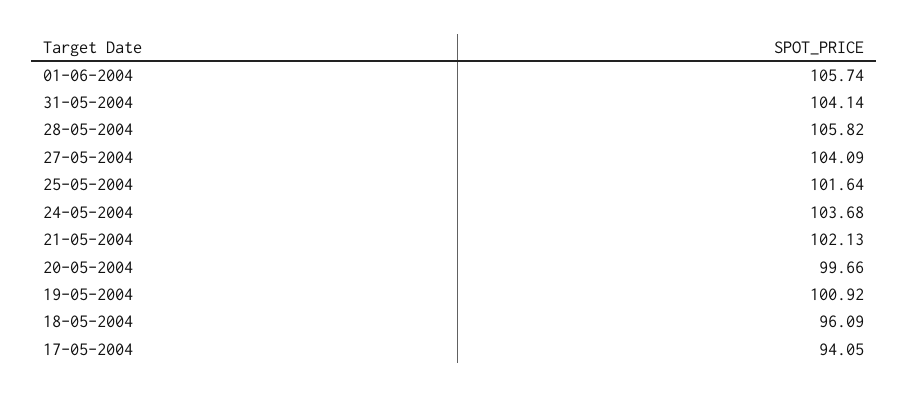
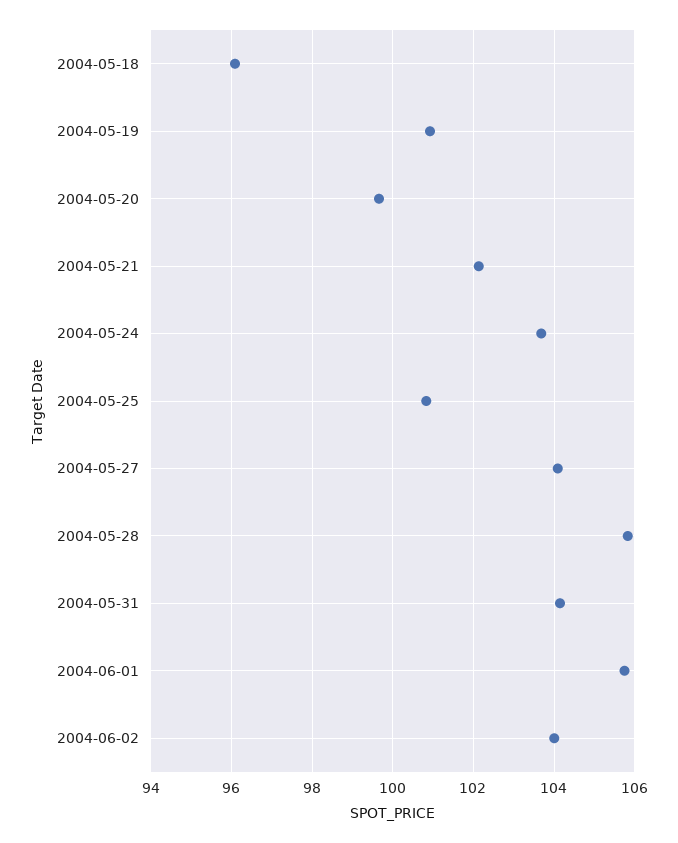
25-05-2004: 101.64 -> 100.8
17-05-2004: 94.05 -> none
2004-06-02: none -> 104

